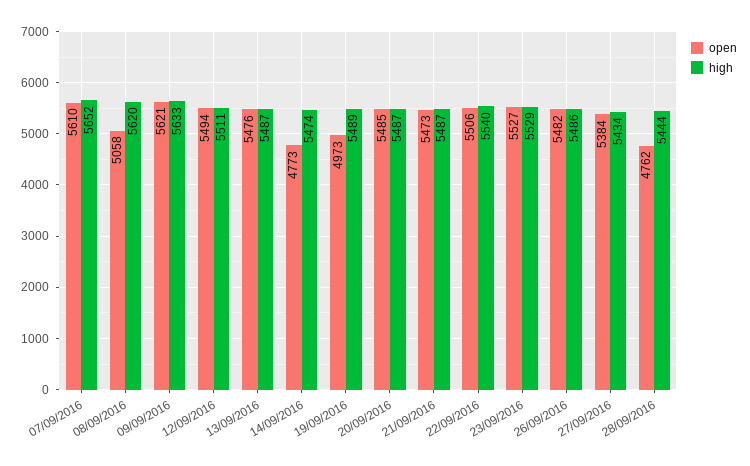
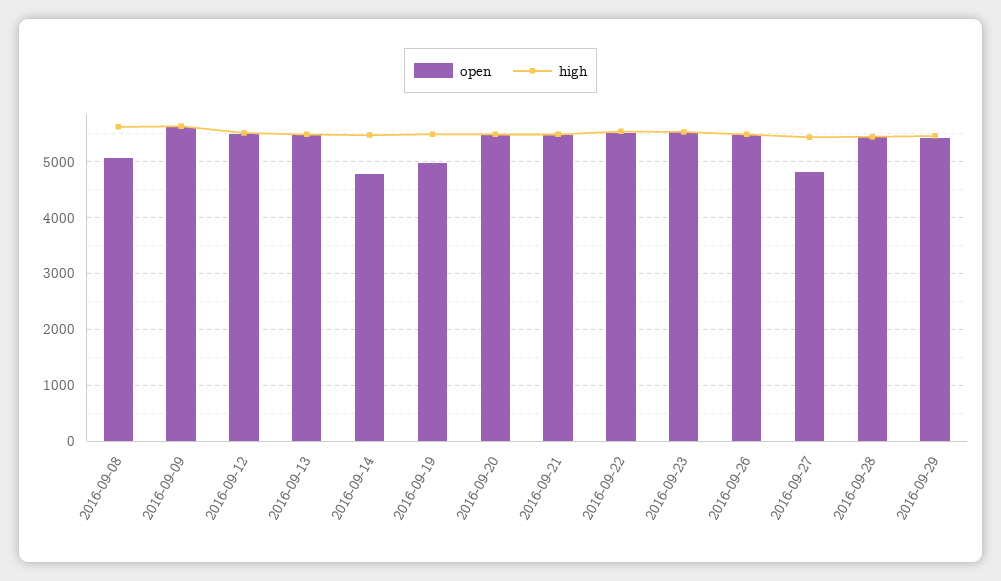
open, 07/09/2016: 5610 -> none
high, 07/09/2016: 5652 -> none
open, 27/09/2016: 5384 -> 4800
open, 28/09/2016: 4762 -> 5400
open, 2016-09-29: none -> 5400
high, 2016-09-29: none -> 5400

